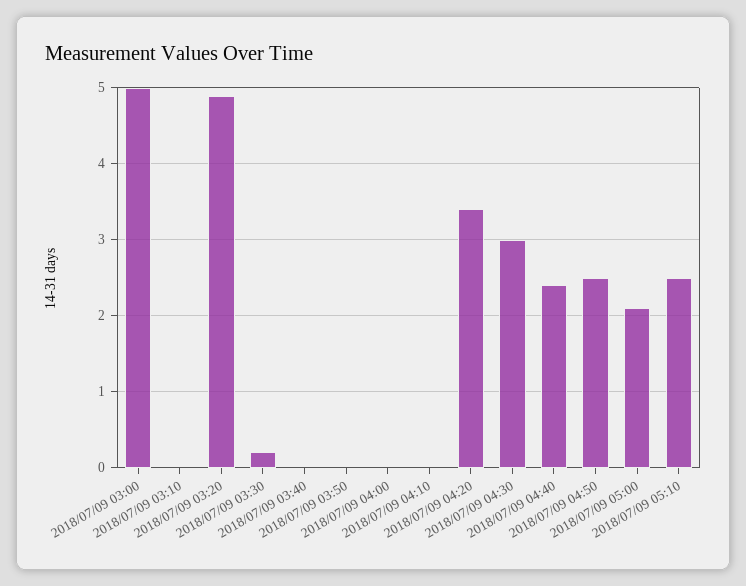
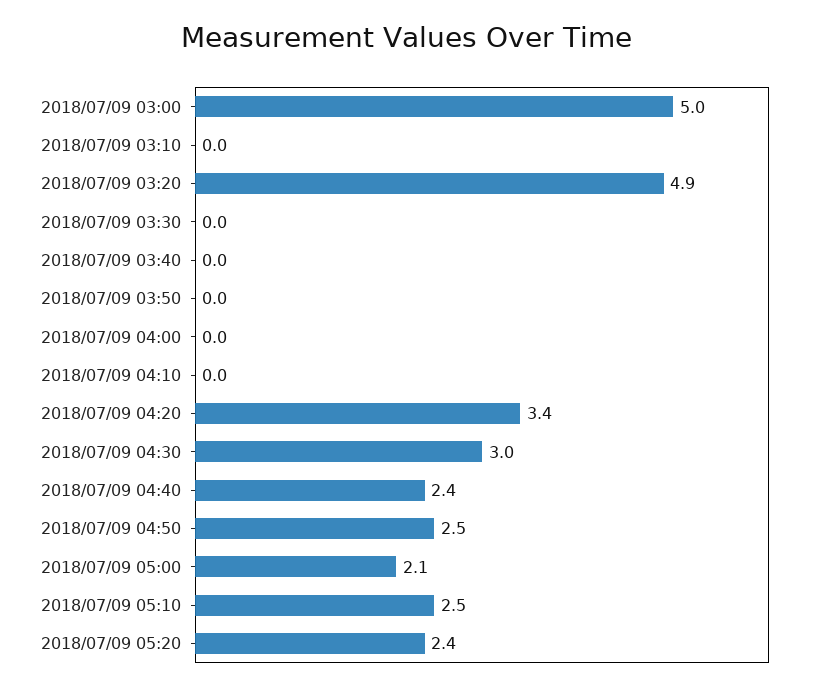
2018/07/09 03:30: 0.2 -> 0
2018/07/09 05:20: none -> 2.4

